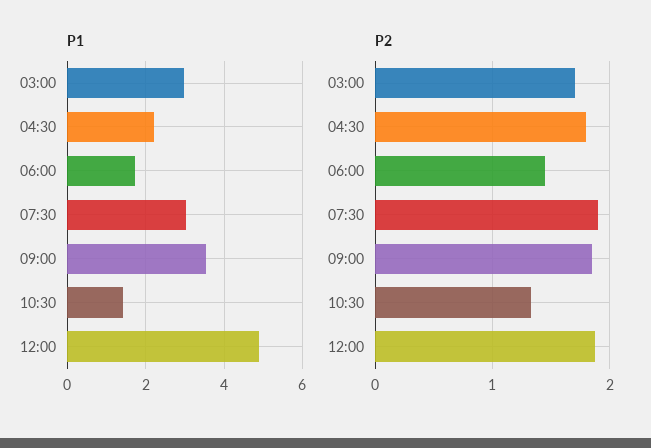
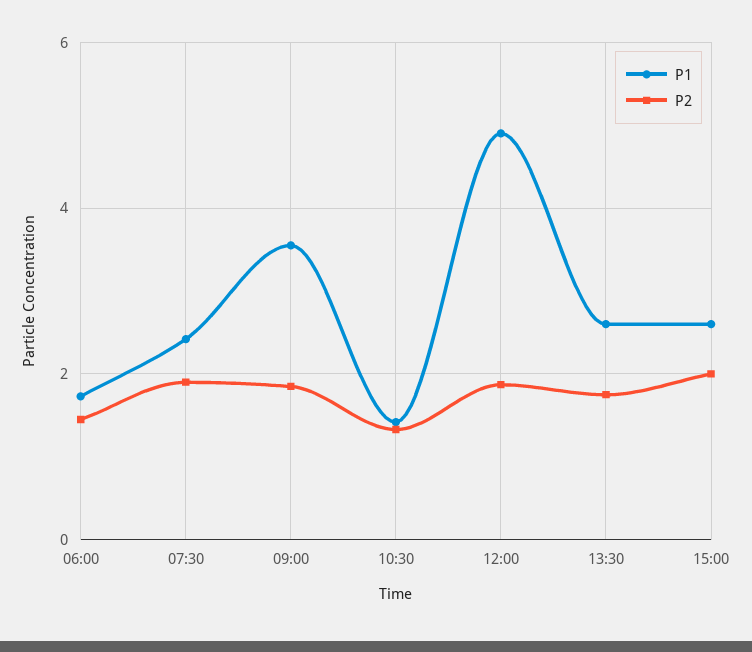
P1, 03:00: 3 -> none
P1, 04:30: 2.2 -> none
P1, 07:30: 3 -> 2.4
P2, 03:00: 1.7 -> none
P2, 04:30: 1.8 -> none
P1, 13:30: none -> 2.6
P2, 13:30: none -> 1.8
P1, 15:00: none -> 2.6
P2, 15:00: none -> 2

